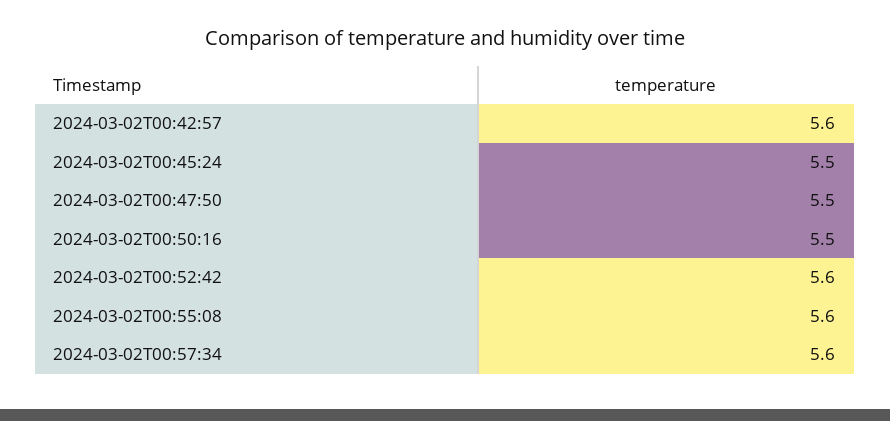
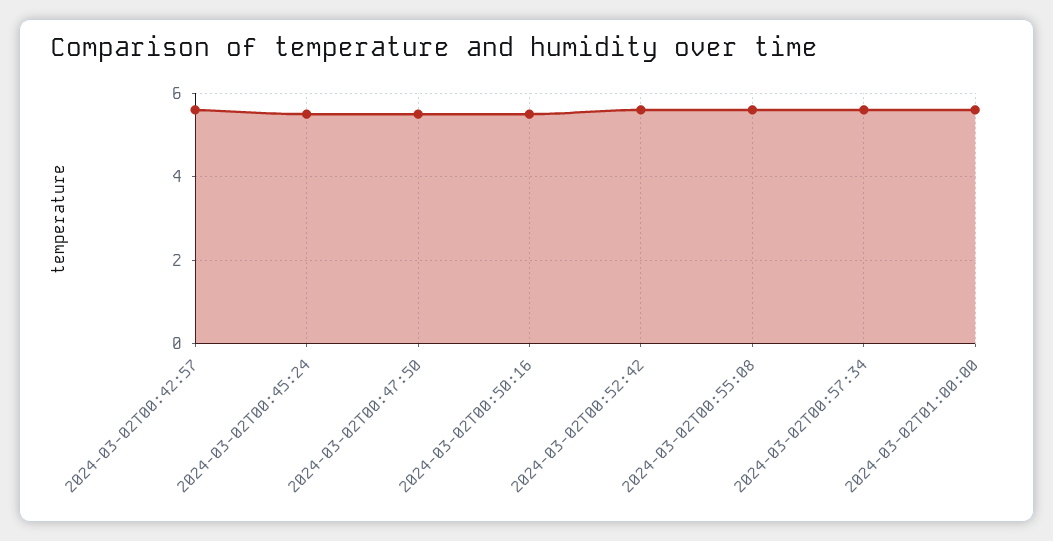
2024-03-02T01:00:00: none -> 5.5

